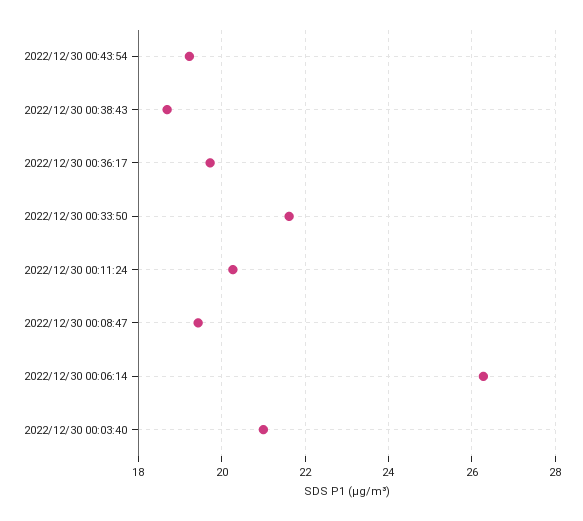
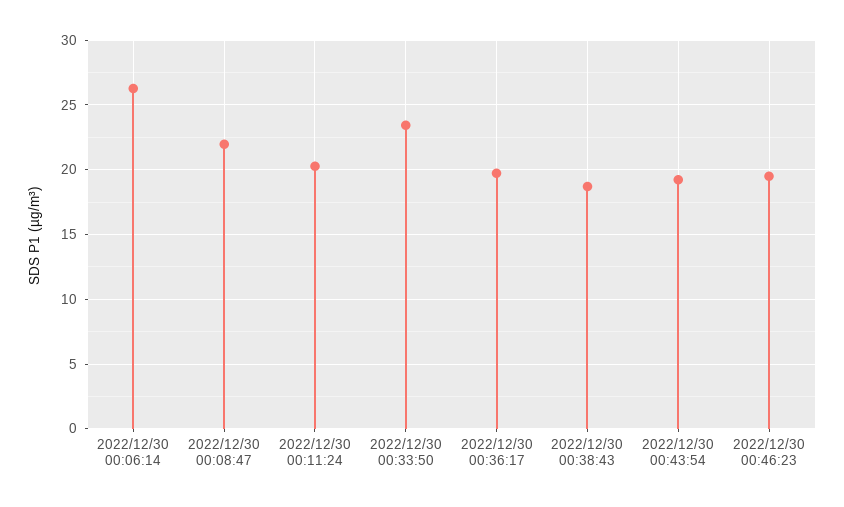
2022/12/30 00:33:50: 21.6 -> 23.5
2022/12/30 00:08:47: 19.4 -> 22
2022/12/30 00:03:40: 21 -> none
2022/12/30 00:46:23: none -> 19.5

